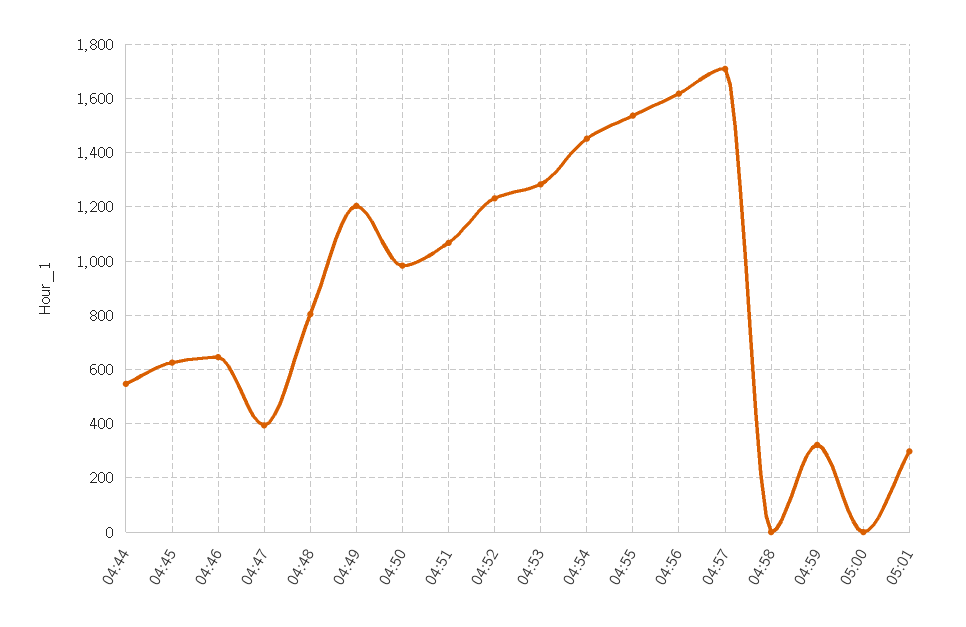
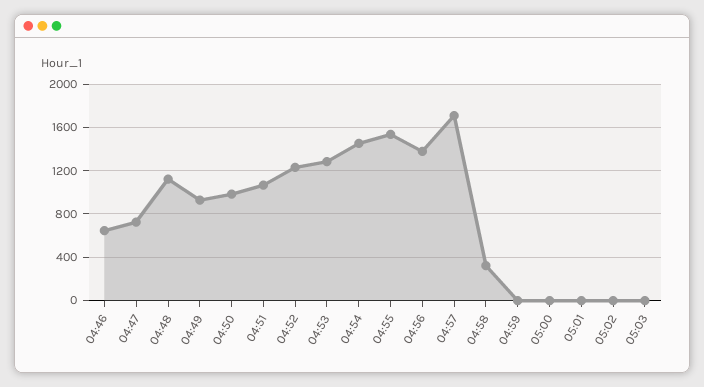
04:44: 550 -> none
04:45: 625 -> none
04:47: 400 -> 700
04:48: 800 -> 1100
04:49: 1200 -> 900
04:56: 1625 -> 1400
04:58: 0 -> 300
04:59: 325 -> 0
05:01: 300 -> 0
05:02: none -> 0
05:03: none -> 0

